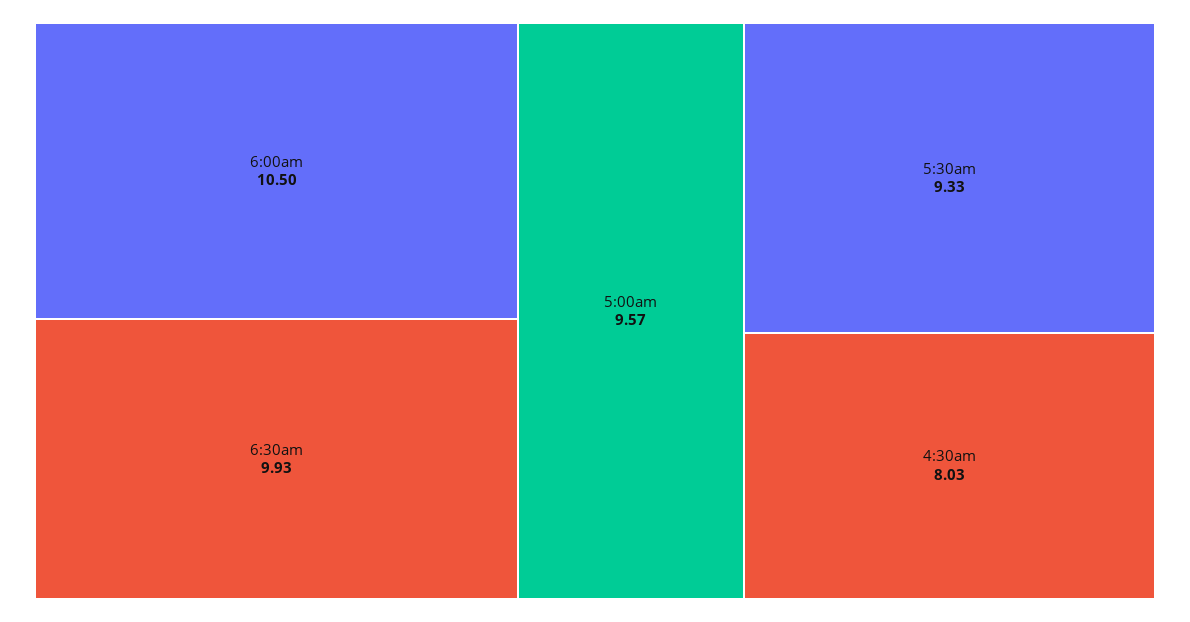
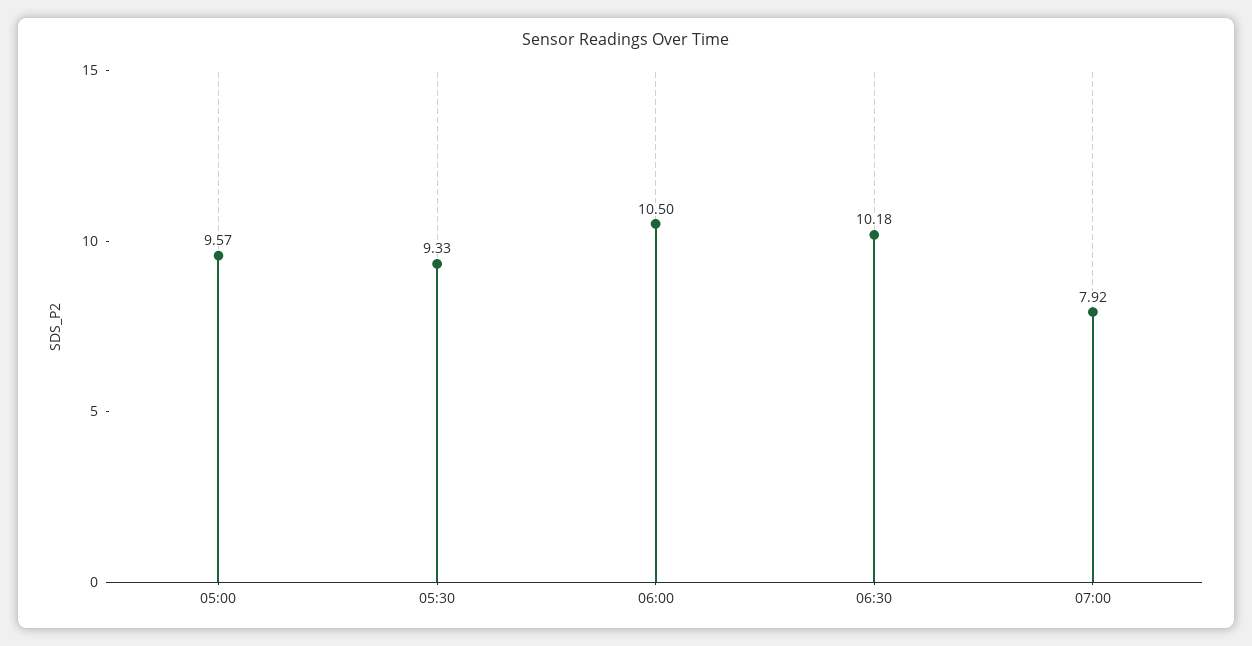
6:30am: 9.93 -> 10.18
4:30am: 8.03 -> none
07:00: none -> 7.92

